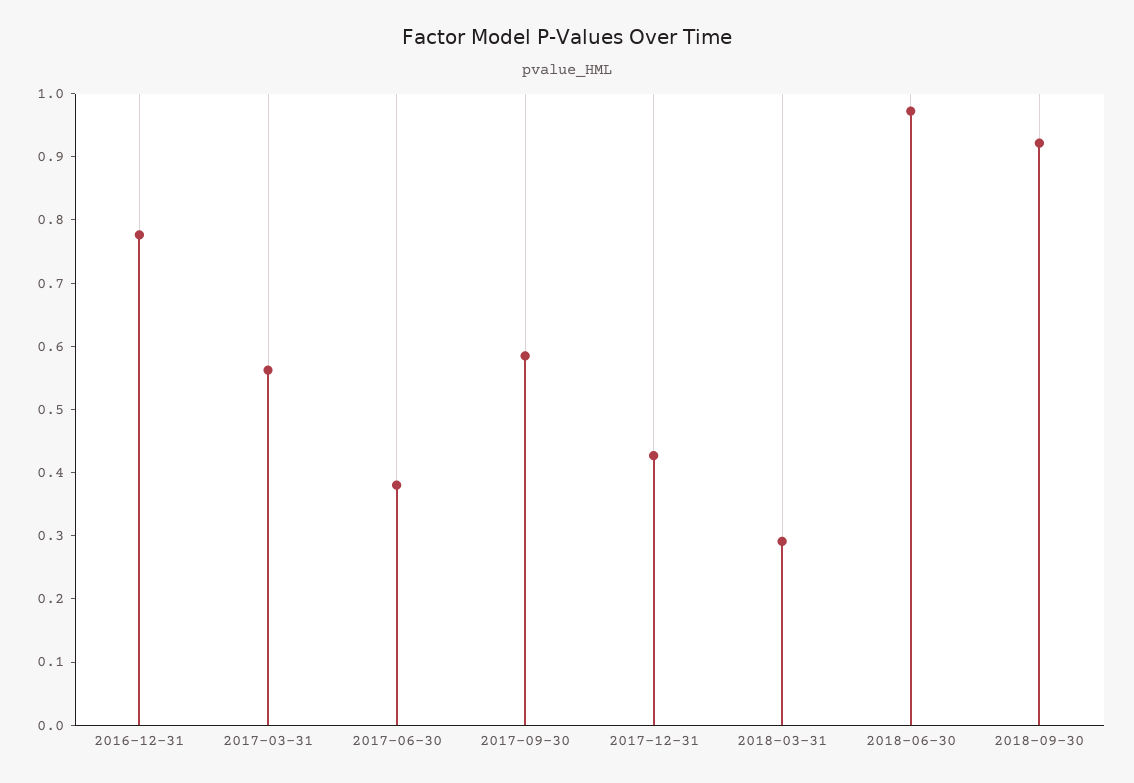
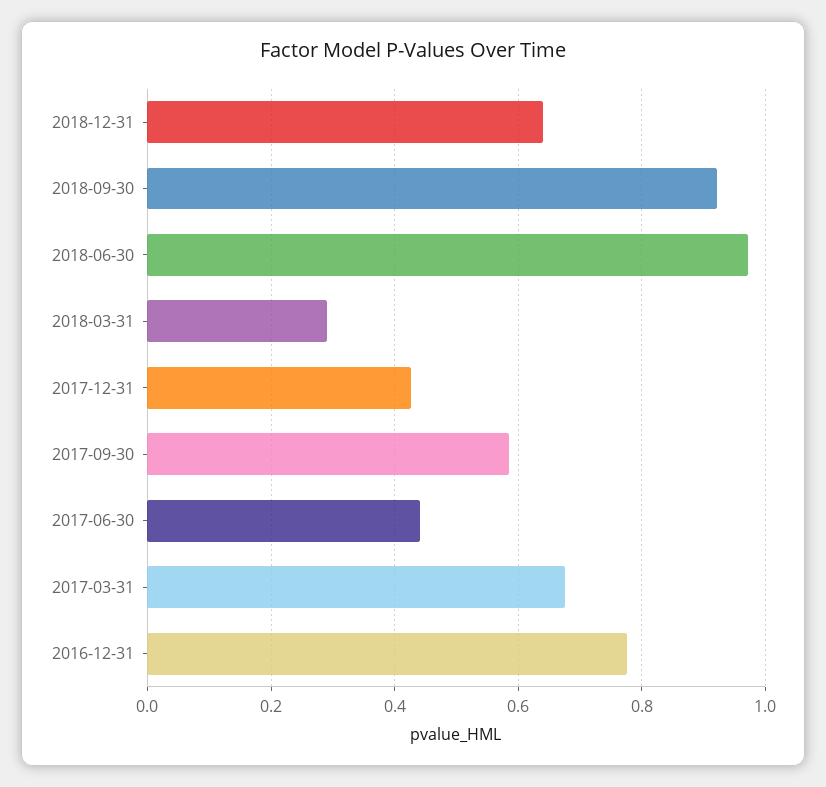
2017-03-31: 0.56 -> 0.68
2017-06-30: 0.38 -> 0.44
2018-12-31: none -> 0.64

